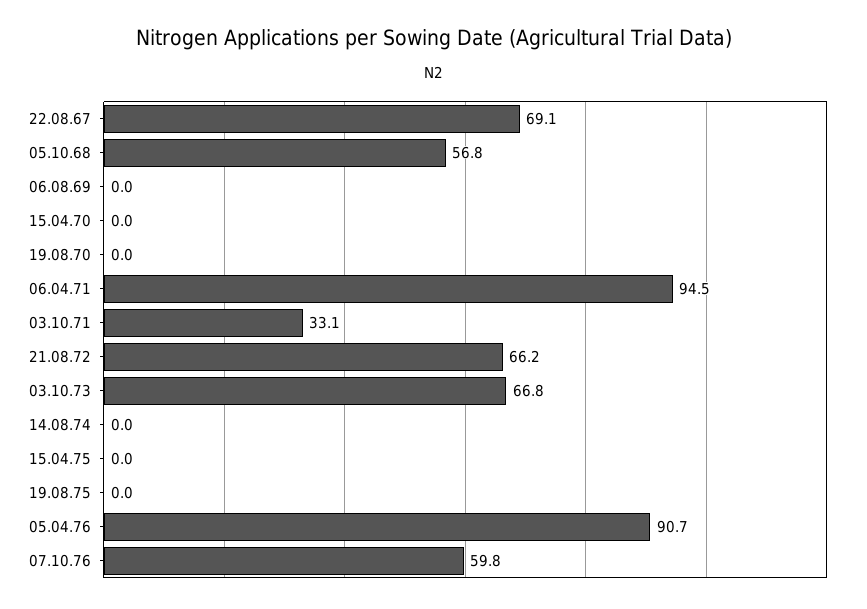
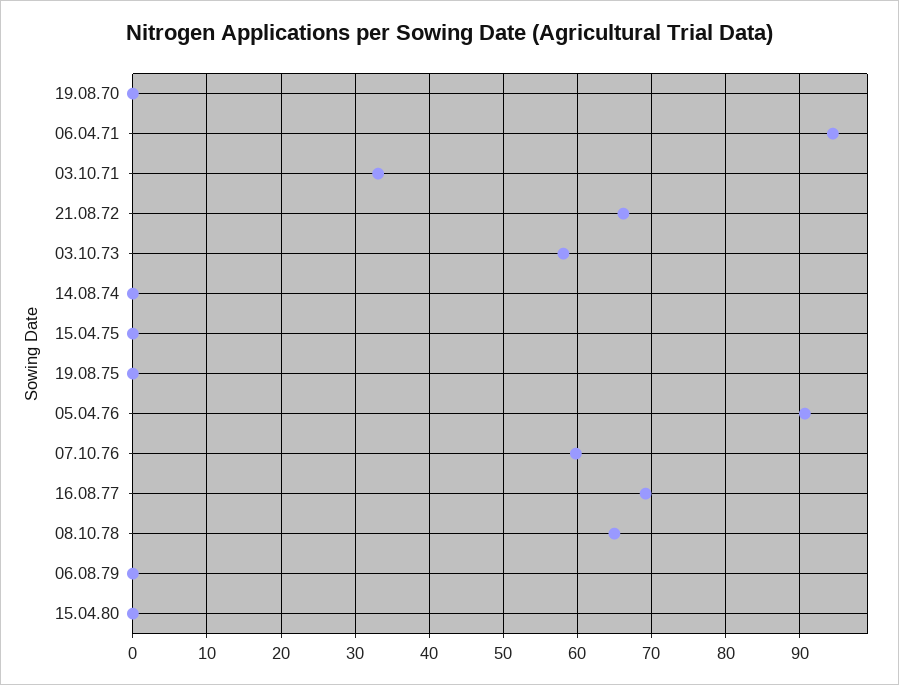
22.08.67: 69.1 -> none
05.10.68: 56.8 -> none
06.08.69: 0 -> none
15.04.70: 0 -> none
03.10.73: 66.8 -> 58
16.08.77: none -> 69
08.10.78: none -> 65
06.08.79: none -> 0
15.04.80: none -> 0

